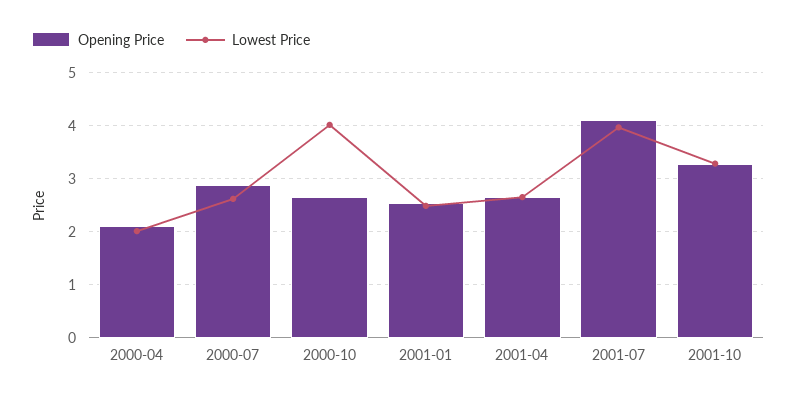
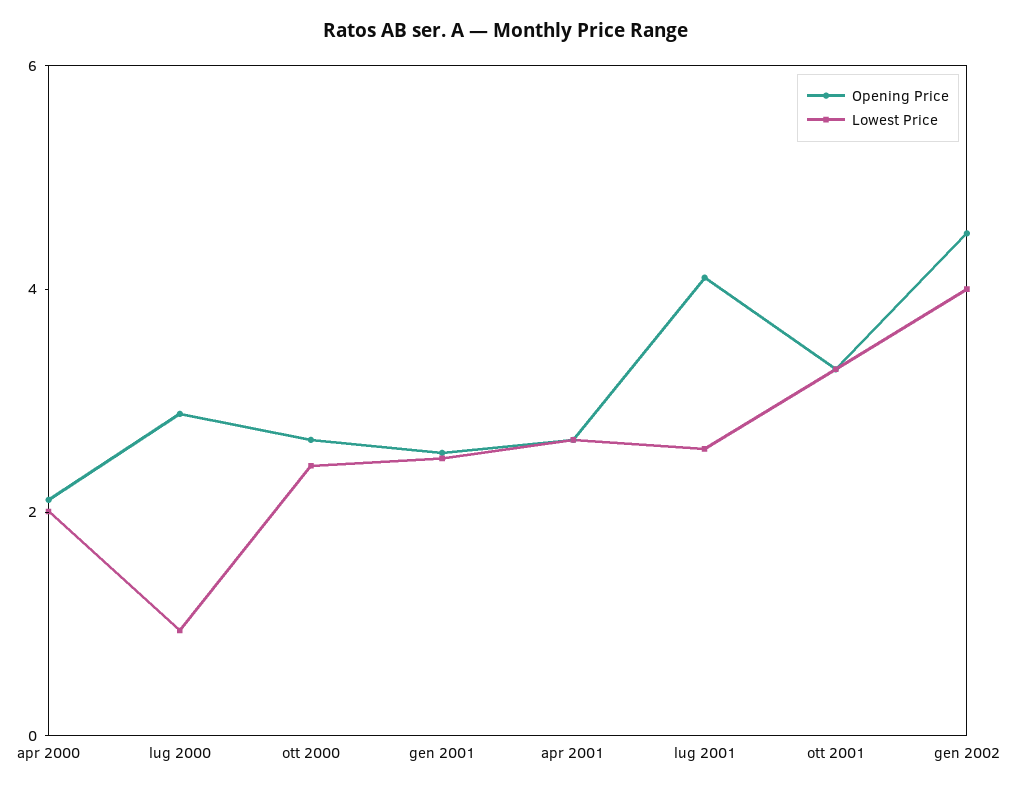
Lowest Price, 2000-07: 2.6 -> 1
Lowest Price, 2000-10: 4 -> 2.5
Lowest Price, 2001-07: 4 -> 2.5
Opening Price, gen 2002: none -> 4.5
Lowest Price, gen 2002: none -> 4

